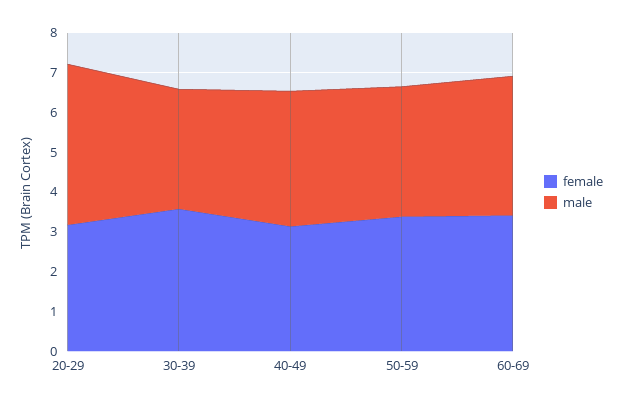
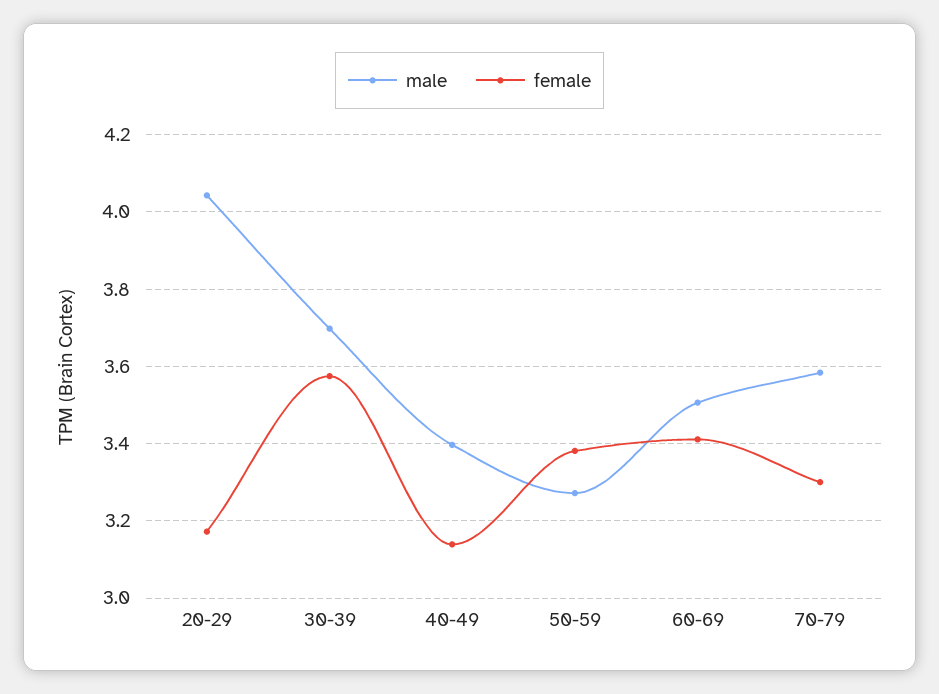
male, 30-39: 3 -> 3.7
male, 70-79: none -> 3.58
female, 70-79: none -> 3.3

